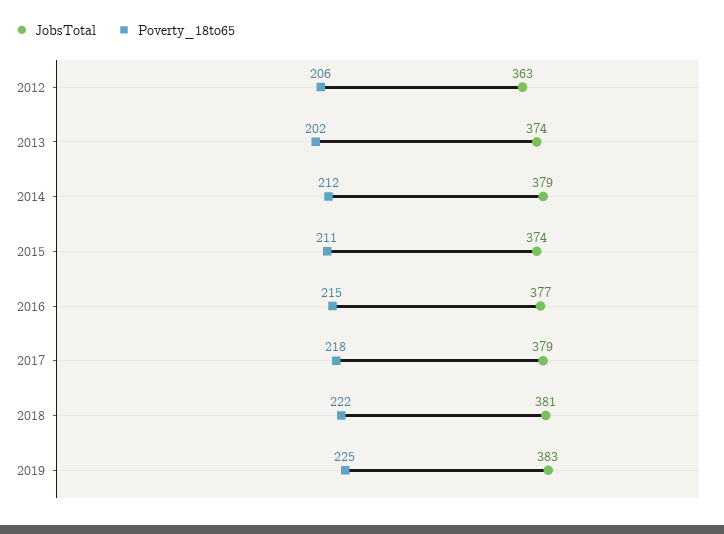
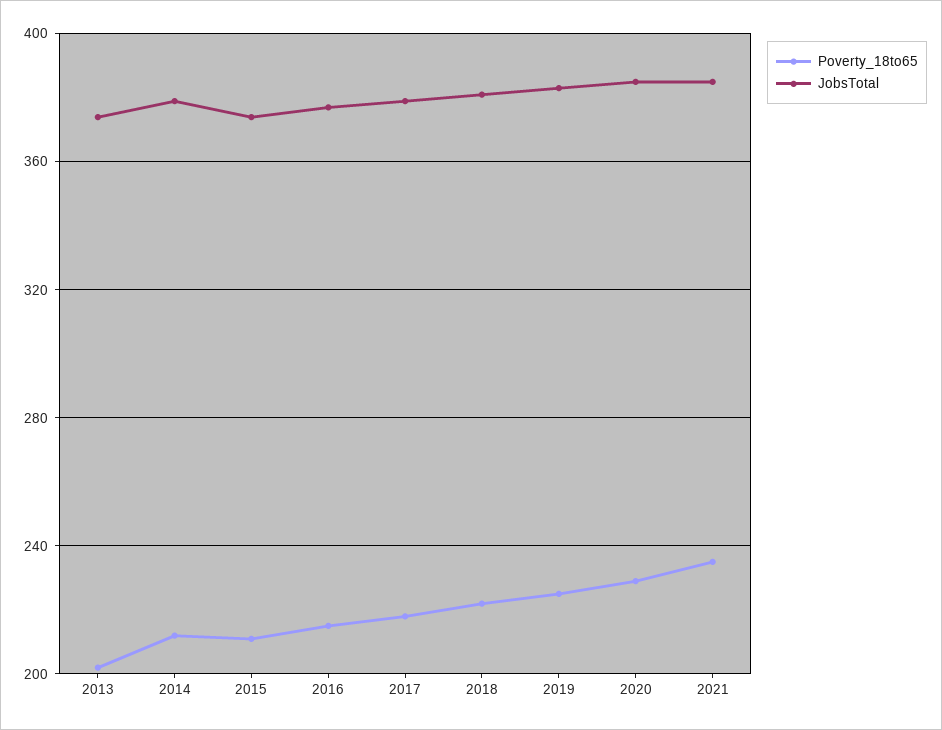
JobsTotal, 2012: 363 -> none
Poverty_18to65, 2012: 206 -> none
Poverty_18to65, 2020: none -> 230
JobsTotal, 2020: none -> 385
Poverty_18to65, 2021: none -> 235
JobsTotal, 2021: none -> 385

